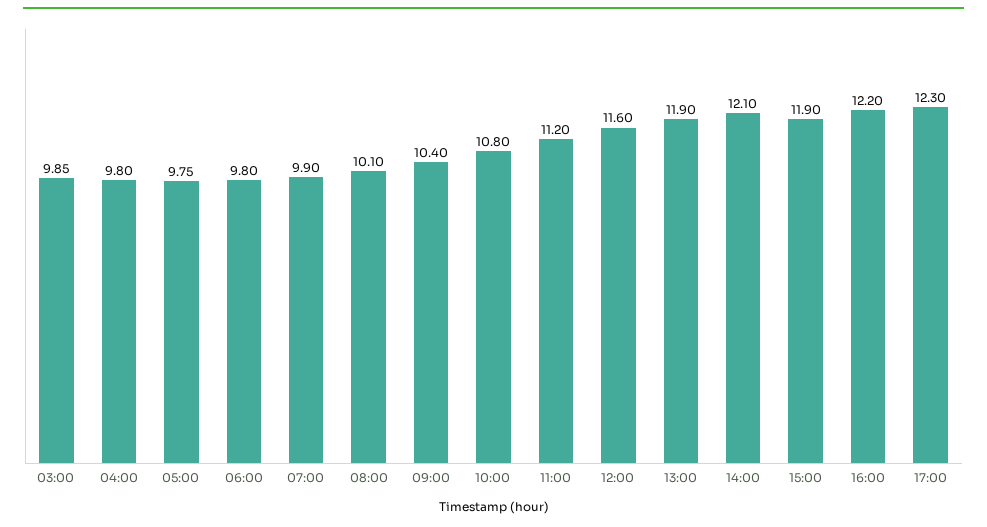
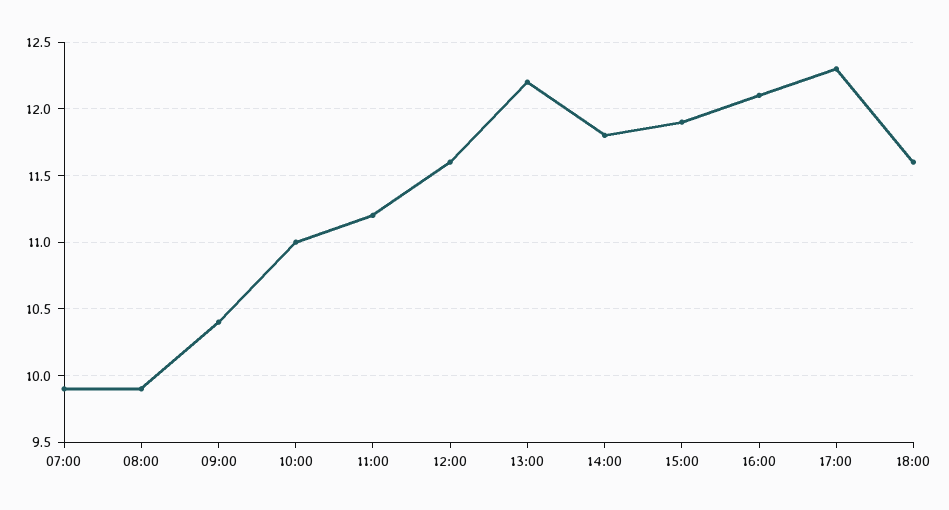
03:00: 9.85 -> none
04:00: 9.8 -> none
05:00: 9.75 -> none
06:00: 9.8 -> none
08:00: 10.1 -> 9.9
10:00: 10.8 -> 11
13:00: 11.9 -> 12.2
14:00: 12.1 -> 11.8
16:00: 12.2 -> 12.1
18:00: none -> 11.6

